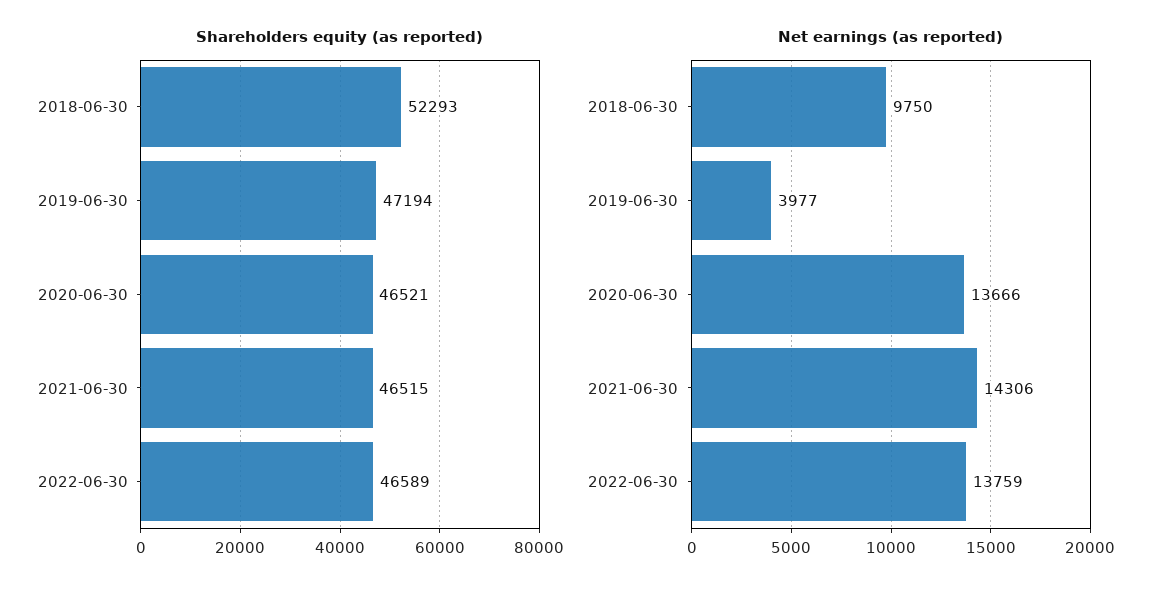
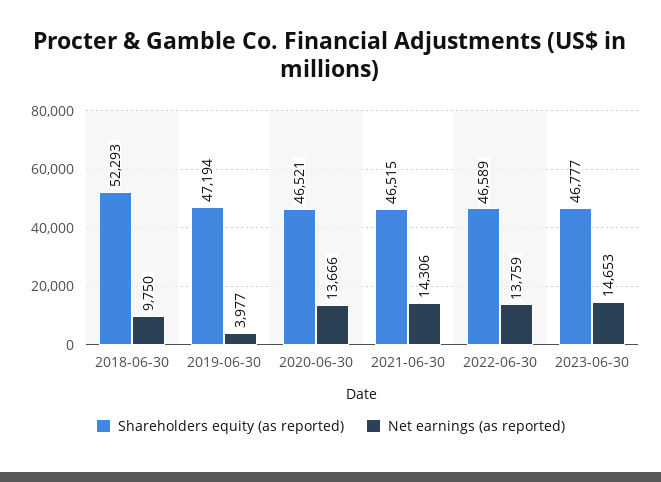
Shareholders equity (as reported), 2023-06-30: none -> 46777
Net earnings (as reported), 2023-06-30: none -> 14653

